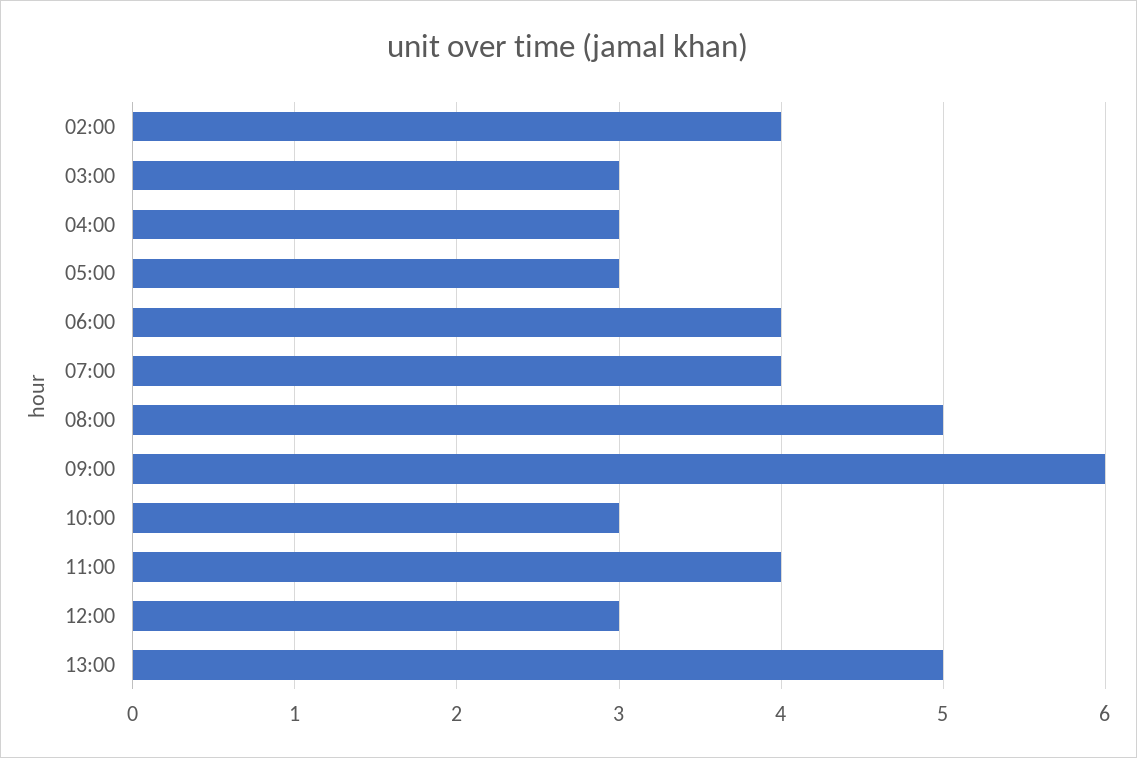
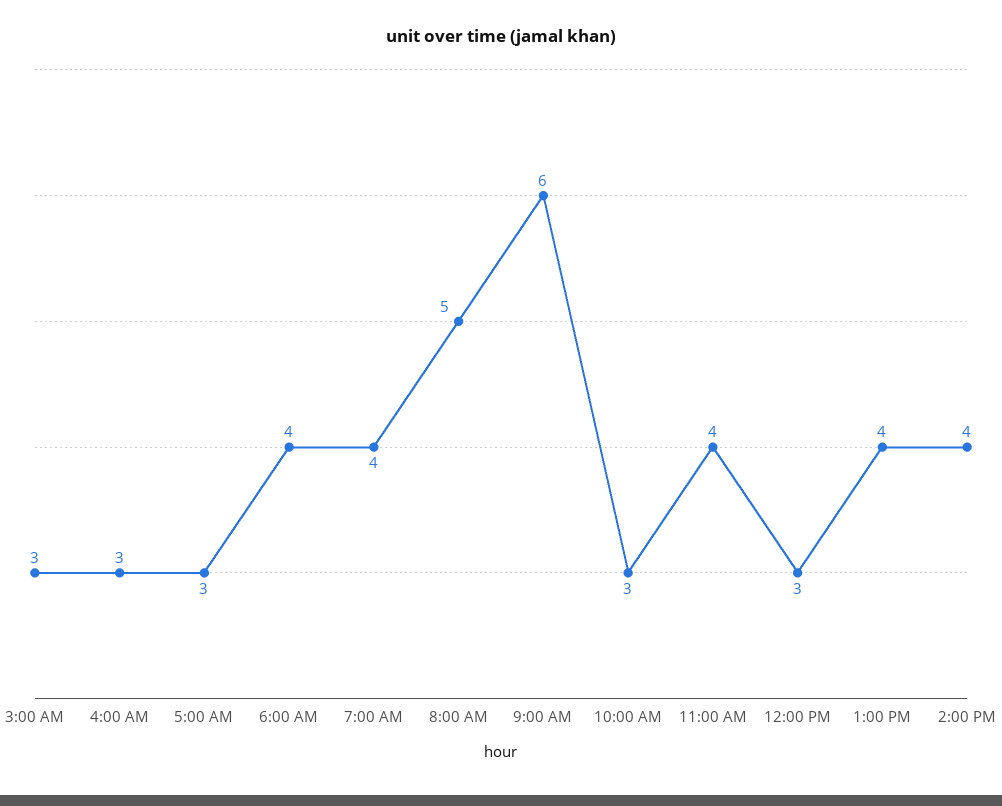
02:00: 4 -> none
13:00: 5 -> 4
2:00 PM: none -> 4

